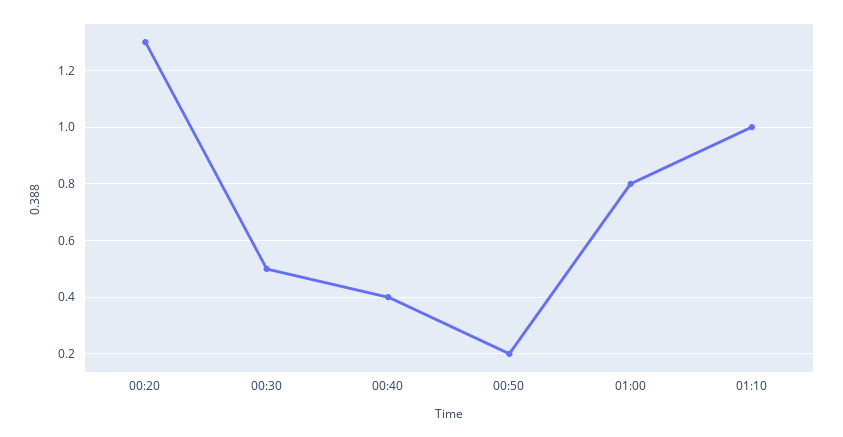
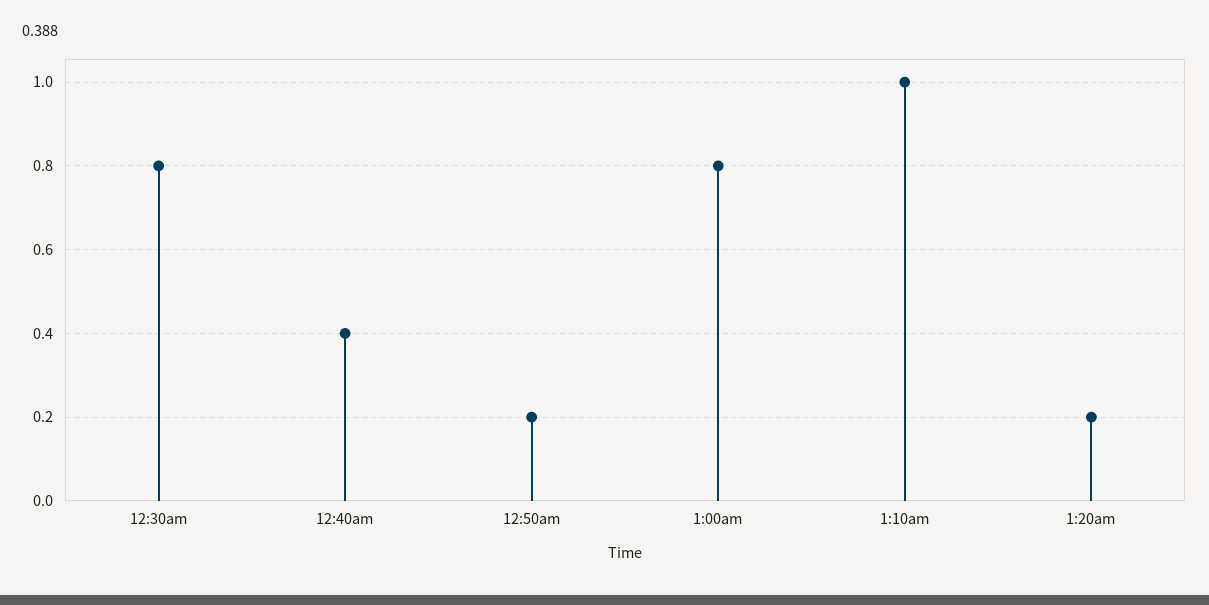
00:20: 1.3 -> none
00:30: 0.5 -> 0.8
1:20am: none -> 0.2

